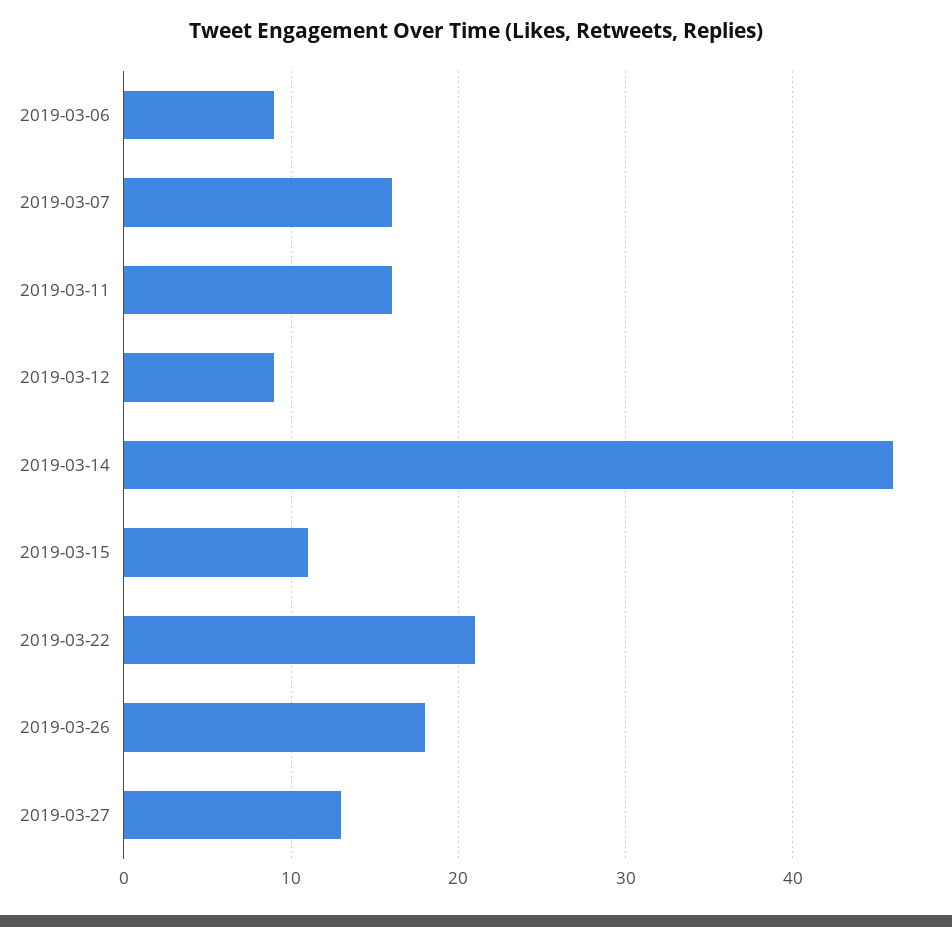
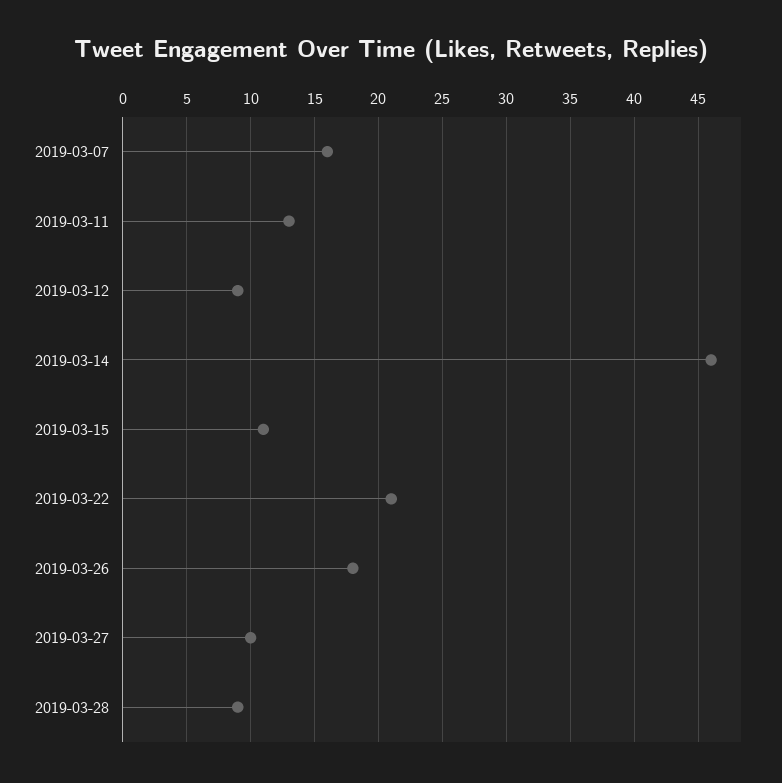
2019-03-06: 9 -> none
2019-03-11: 16 -> 13
2019-03-27: 13 -> 10
2019-03-28: none -> 9

